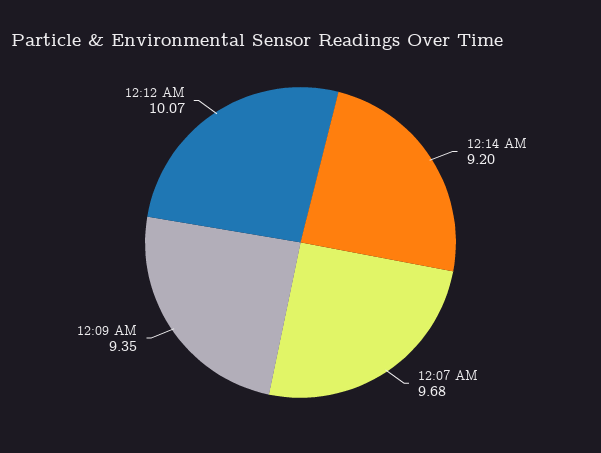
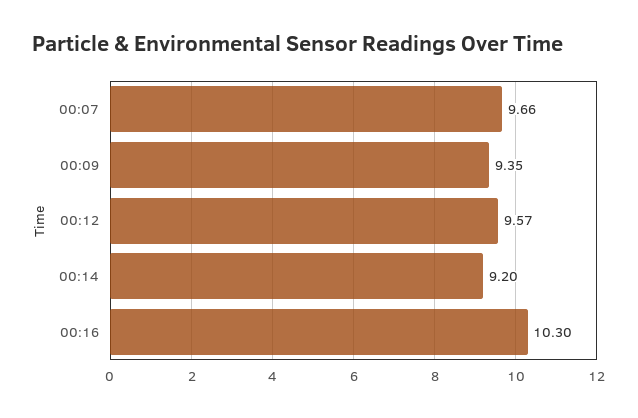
12:07 AM: 9.68 -> 9.66
12:12 AM: 10.07 -> 9.57
00:16: none -> 10.3

